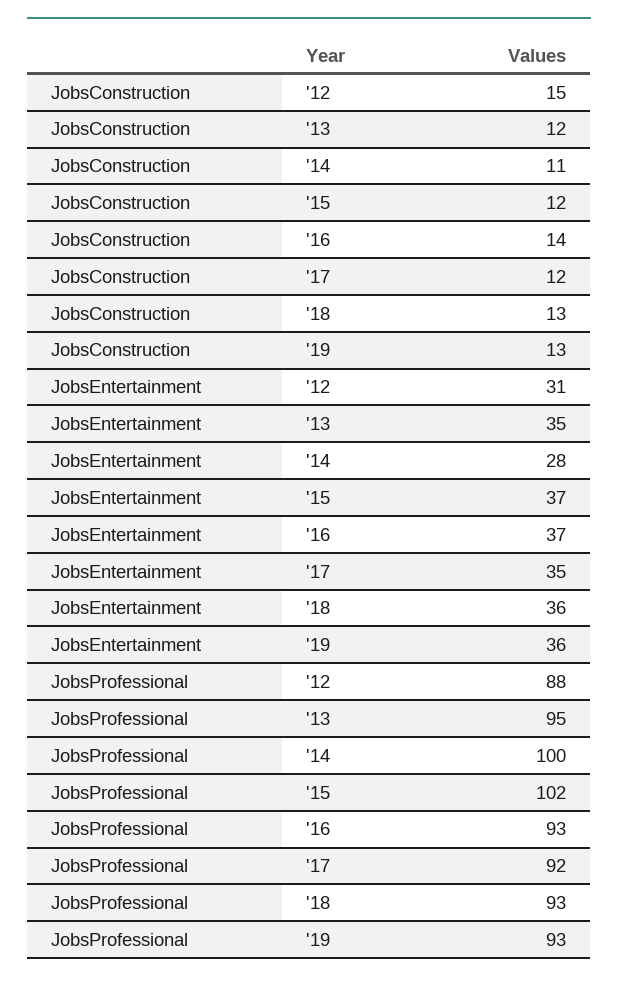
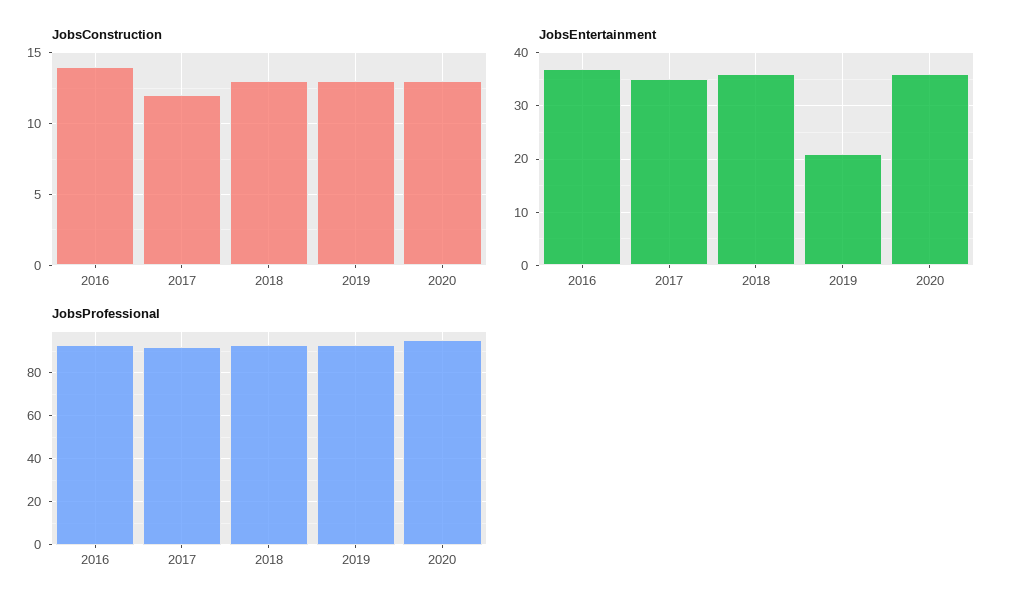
JobsConstruction, '12: 15 -> none
JobsConstruction, '13: 12 -> none
JobsConstruction, '14: 11 -> none
JobsConstruction, '15: 12 -> none
JobsEntertainment, '12: 31 -> none
JobsEntertainment, '13: 35 -> none
JobsEntertainment, '14: 28 -> none
JobsEntertainment, '15: 37 -> none
JobsEntertainment, '19: 36 -> 20
JobsProfessional, '12: 88 -> none
JobsProfessional, '13: 95 -> none
JobsProfessional, '14: 100 -> none
JobsProfessional, '15: 102 -> none
JobsConstruction, 2020: none -> 13
JobsEntertainment, 2020: none -> 35
JobsProfessional, 2020: none -> 95

